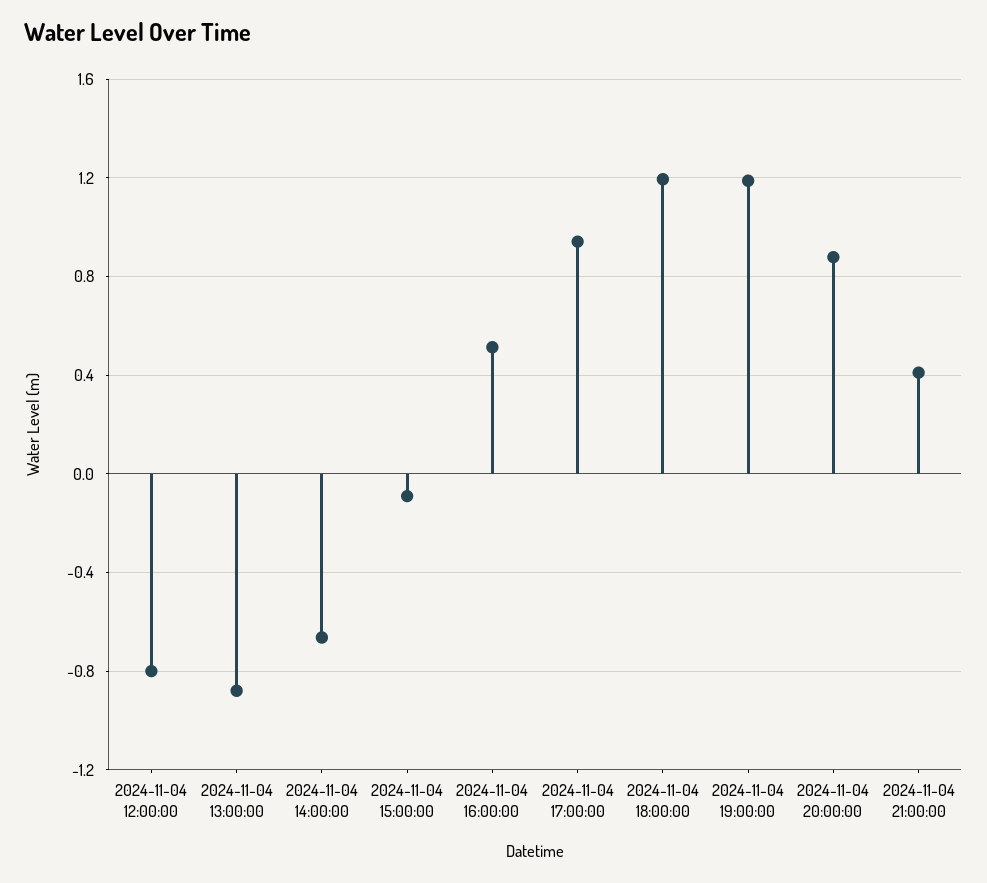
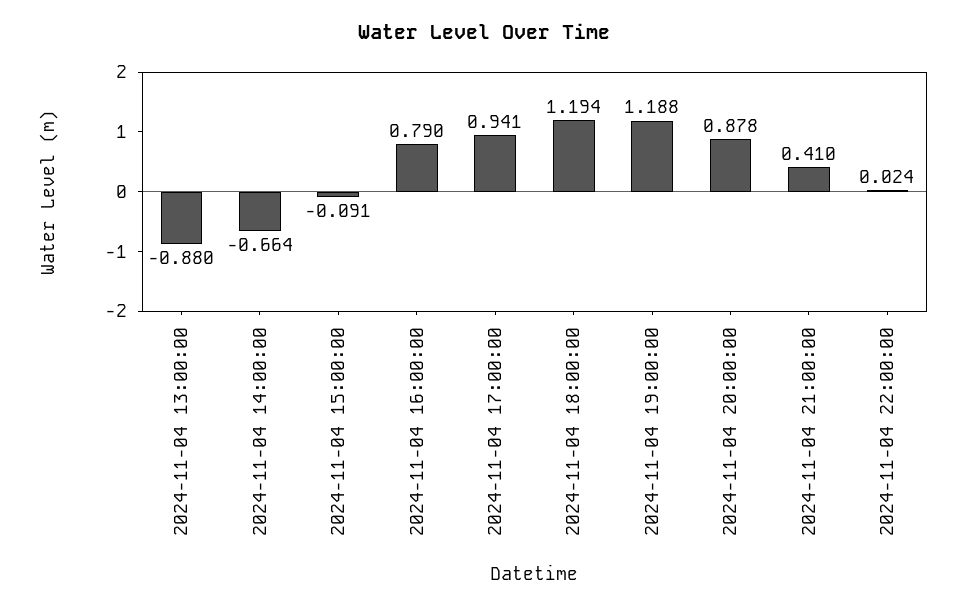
2024-11-04 12:00:00: -0.8 -> none
2024-11-04 16:00:00: 0.5 -> 0.79
2024-11-04 22:00:00: none -> 0.024

